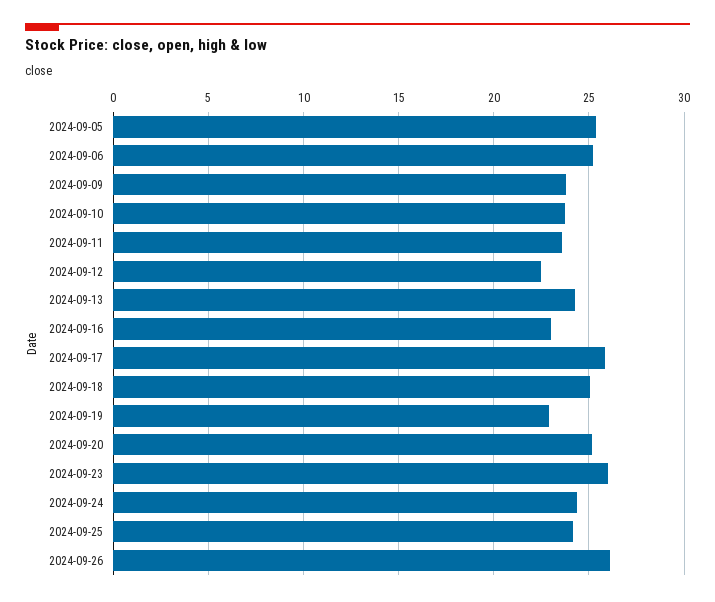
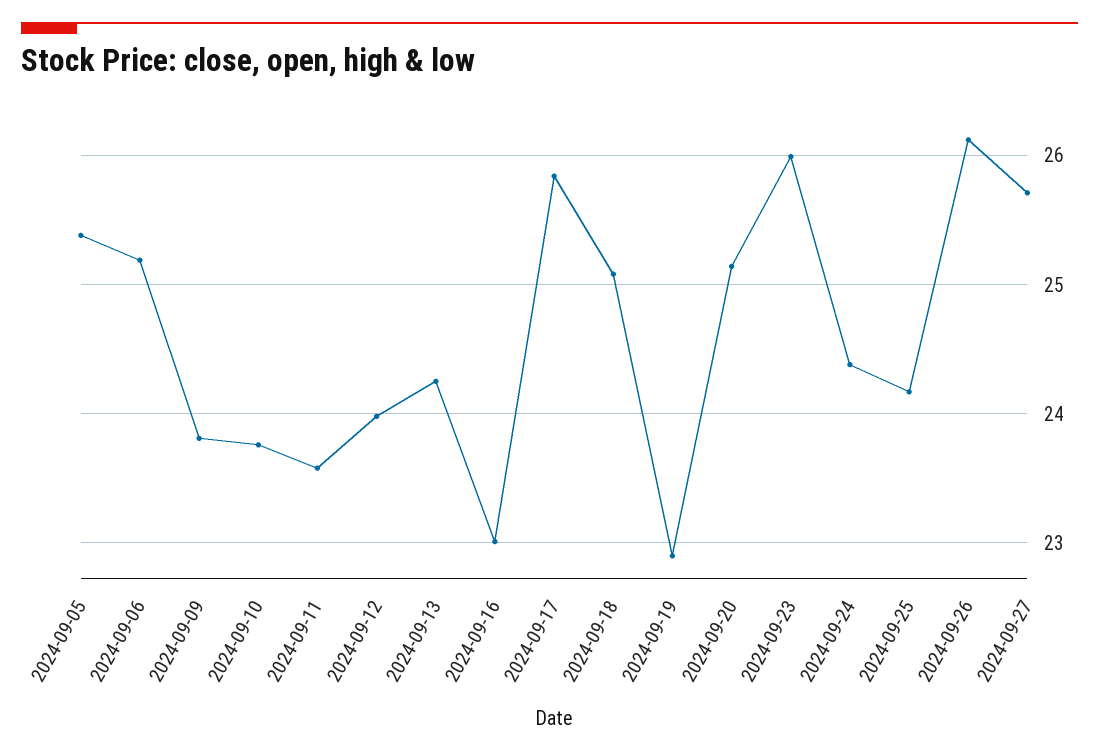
2024-09-12: 22.5 -> 24
2024-09-27: none -> 25.7

